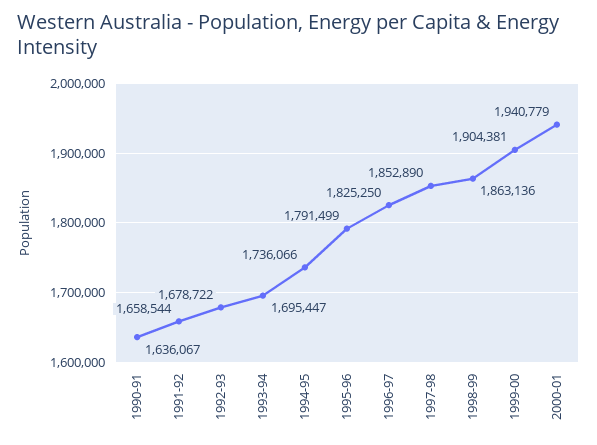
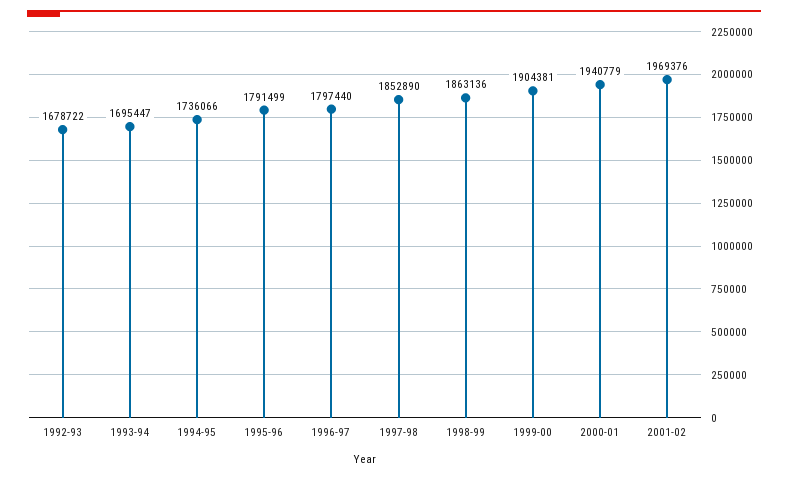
1990-91: 1636067 -> none
1991-92: 1658544 -> none
1996-97: 1825250 -> 1797440
2001-02: none -> 1969376

